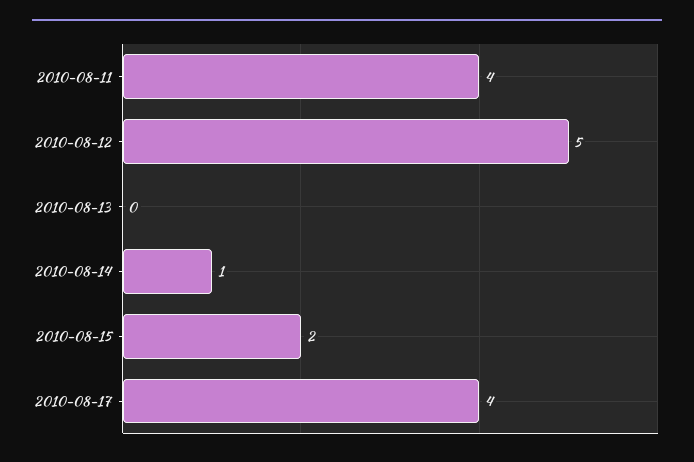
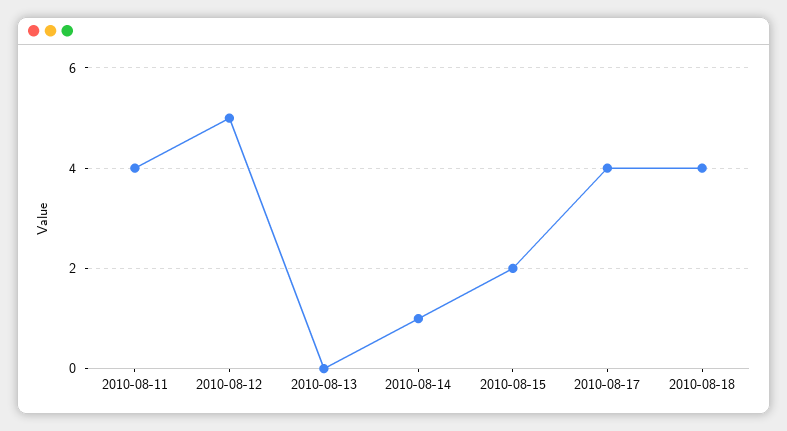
2010-08-18: none -> 4

